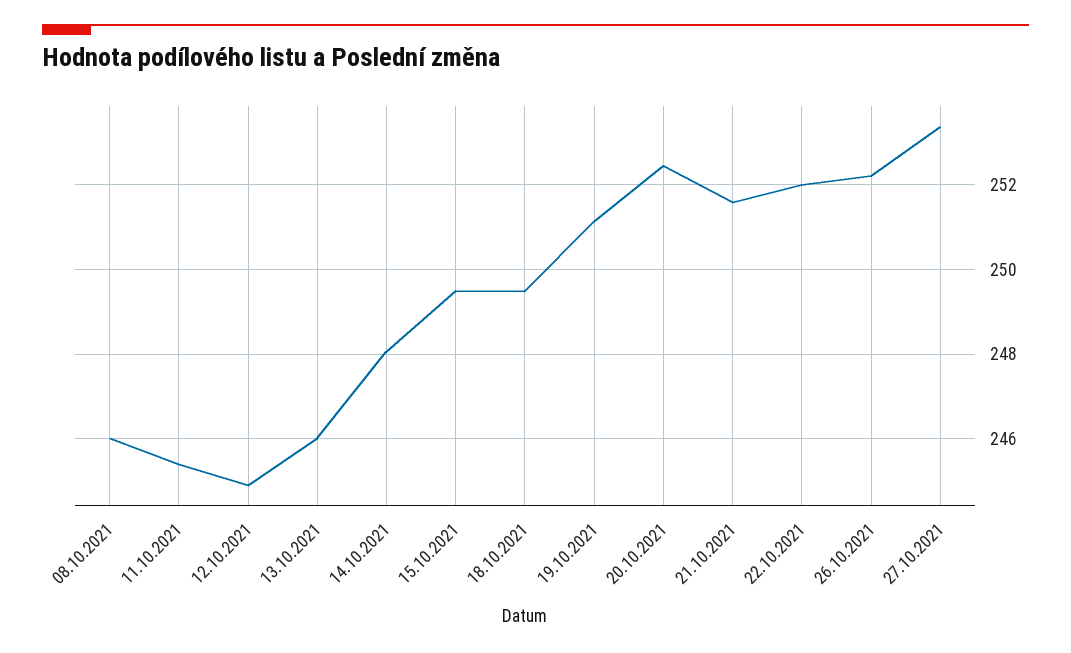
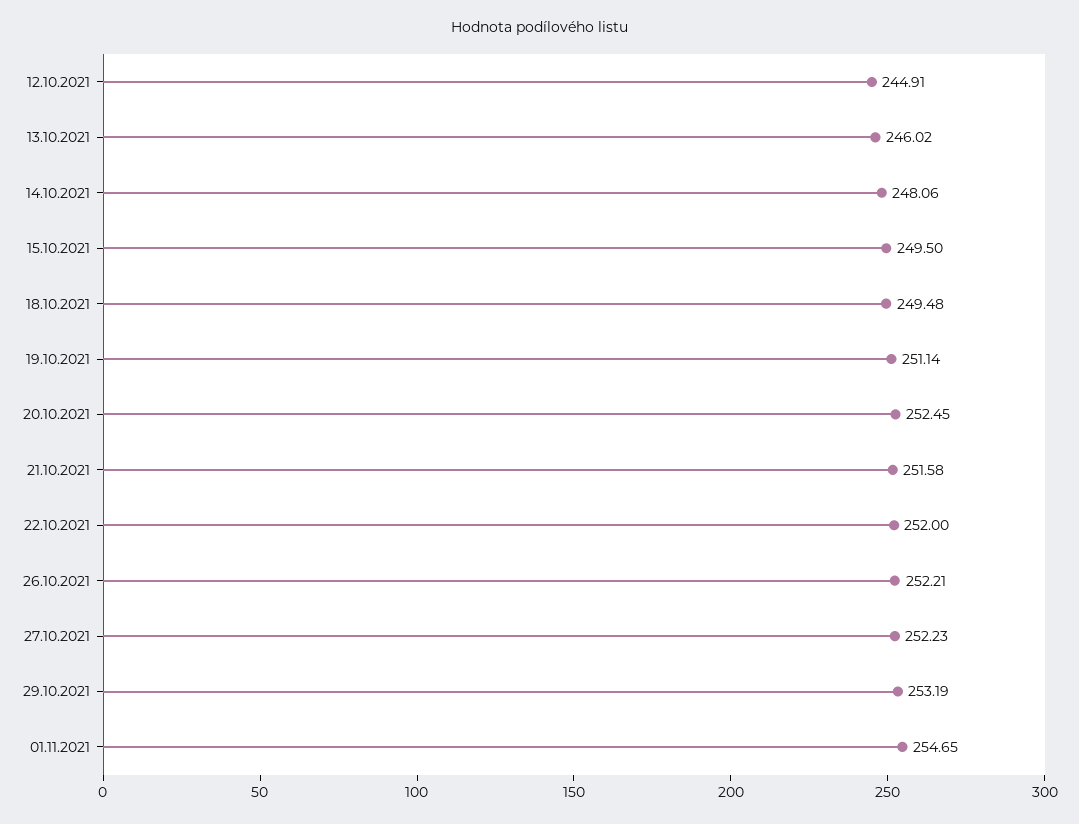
08.10.2021: 246 -> none
11.10.2021: 245.4 -> none
27.10.2021: 253.4 -> 252.23
29.10.2021: none -> 253.19
01.11.2021: none -> 254.65

